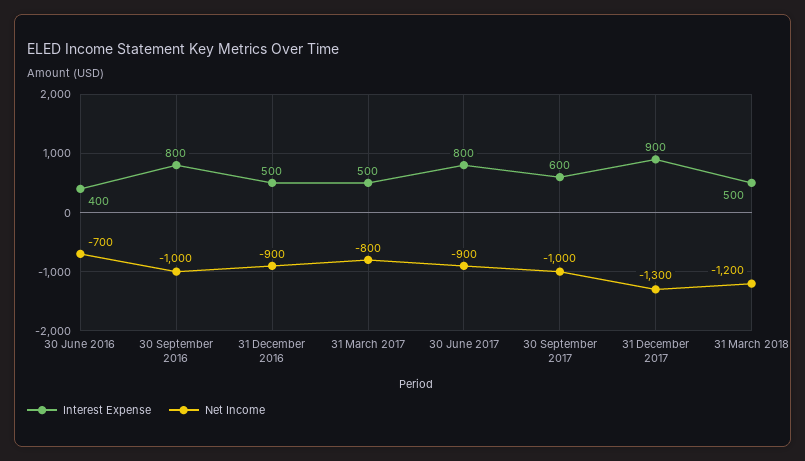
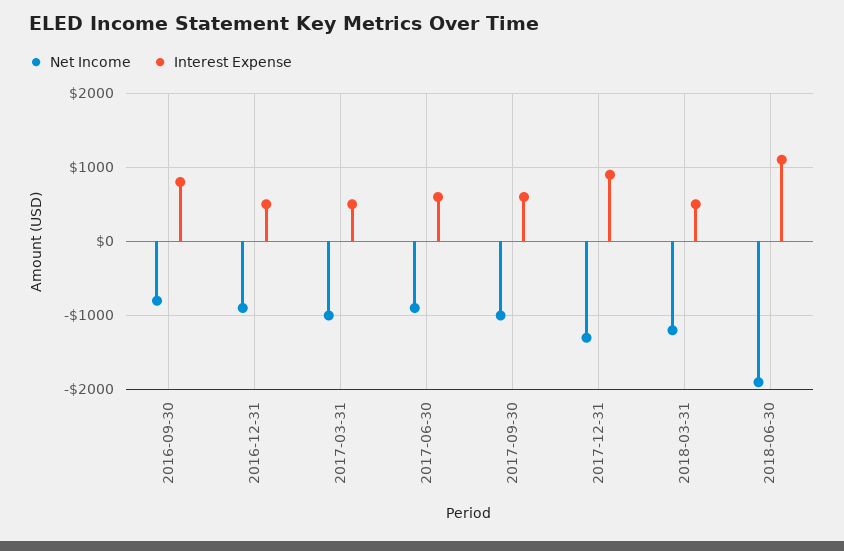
Interest Expense, 30 June 2016: 400 -> none
Net Income, 30 June 2016: -700 -> none
Net Income, 30 September 2016: -1000 -> -800
Net Income, 31 March 2017: -800 -> -1000
Interest Expense, 30 June 2017: 800 -> 600
Net Income, 2018-06-30: none -> -1900
Interest Expense, 2018-06-30: none -> 1100

